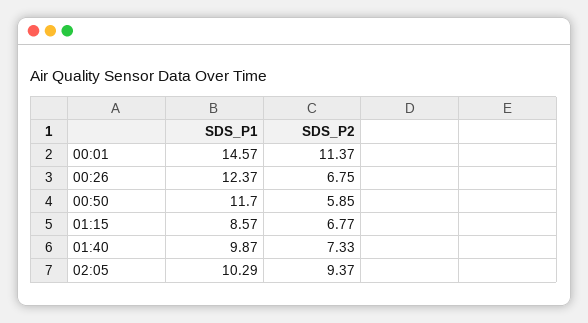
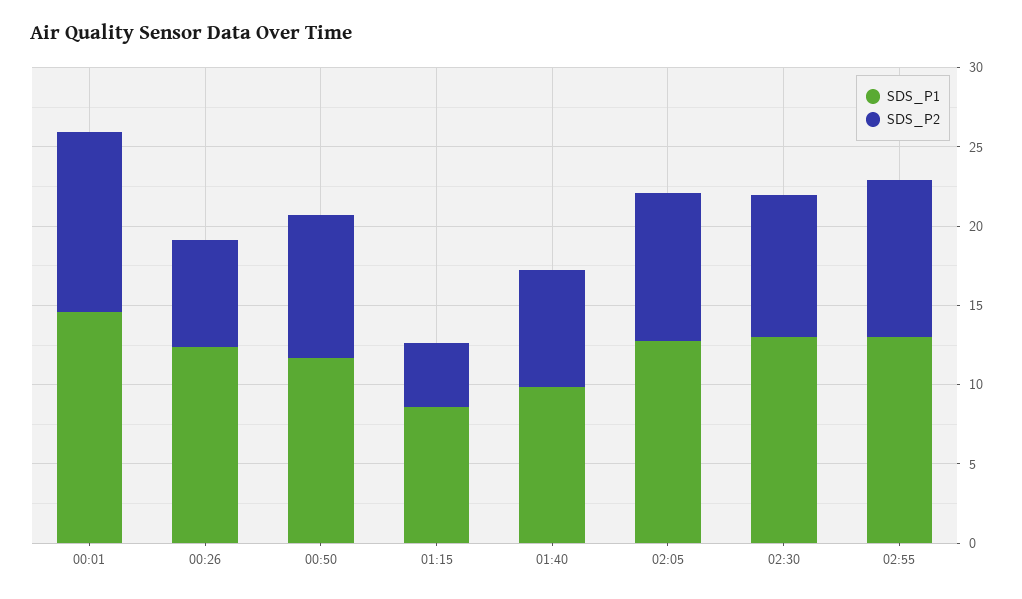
SDS_P2, 00:50: 5.85 -> 9
SDS_P2, 01:15: 6.77 -> 4
SDS_P1, 02:05: 10.29 -> 13
SDS_P1, 02:30: none -> 13
SDS_P2, 02:30: none -> 9
SDS_P1, 02:55: none -> 13
SDS_P2, 02:55: none -> 10

